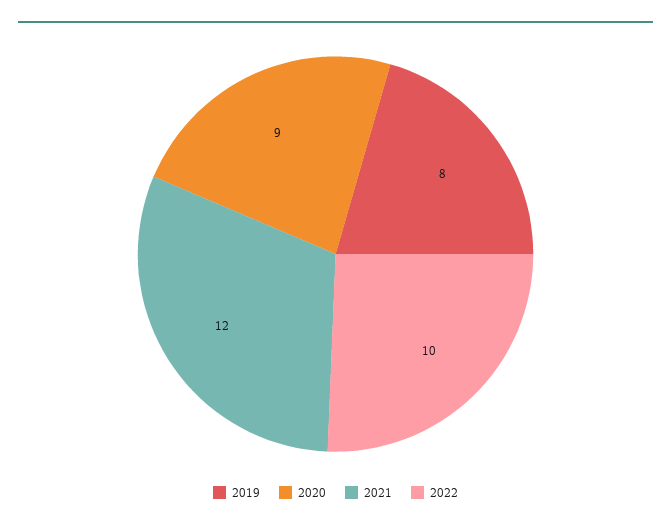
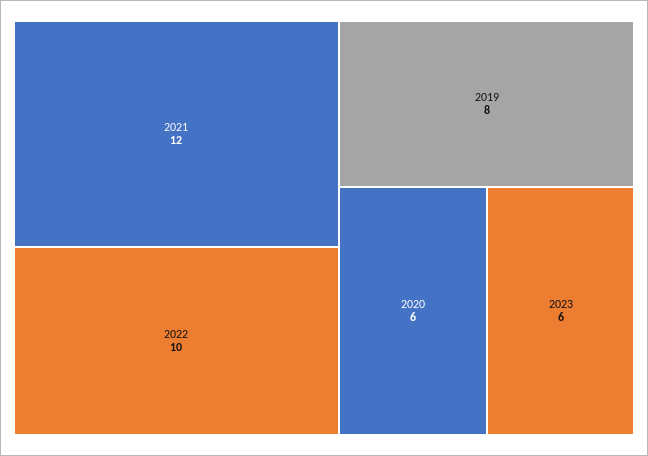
2020: 9 -> 6
2023: none -> 6

